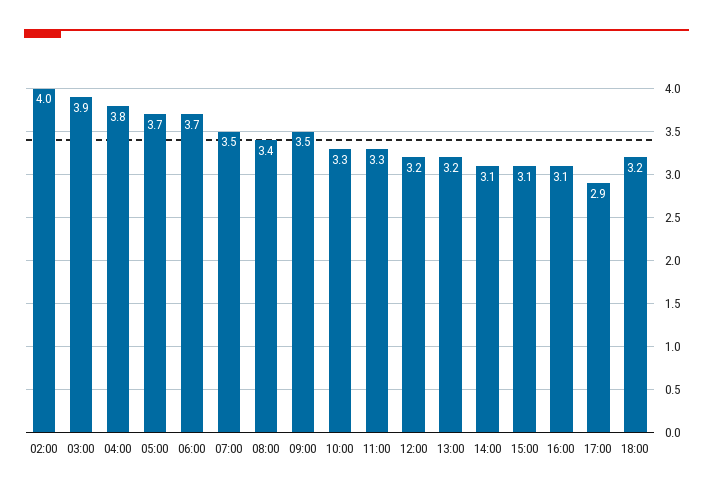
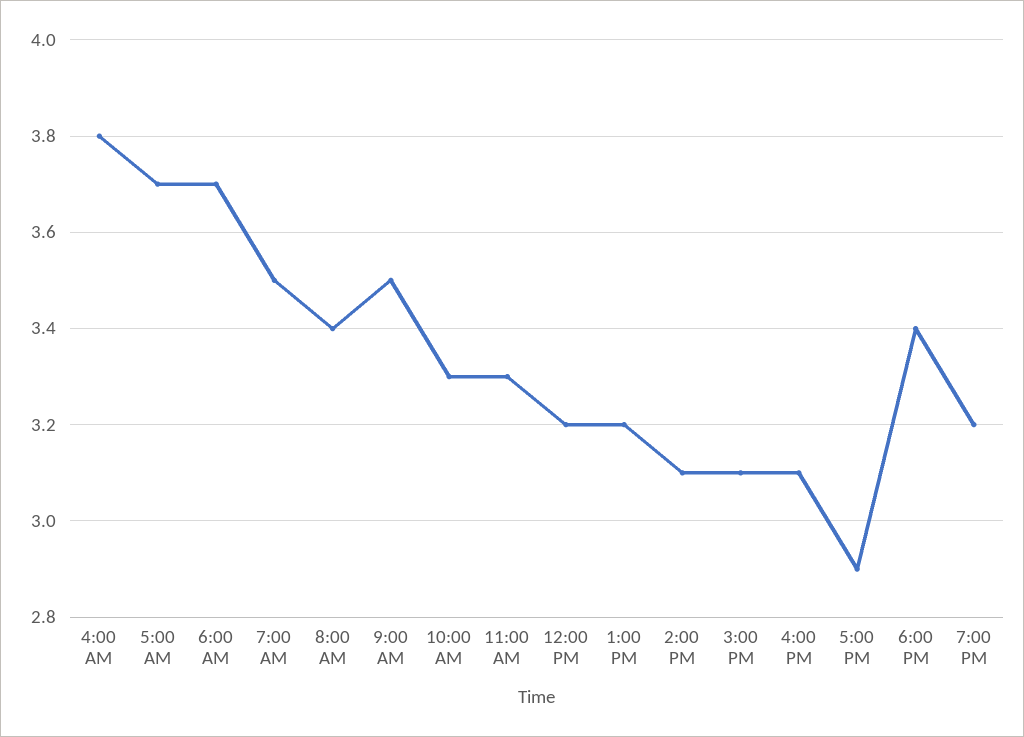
02:00: 4 -> none
03:00: 3.9 -> none
18:00: 3.2 -> 3.4
7:00 PM: none -> 3.2

